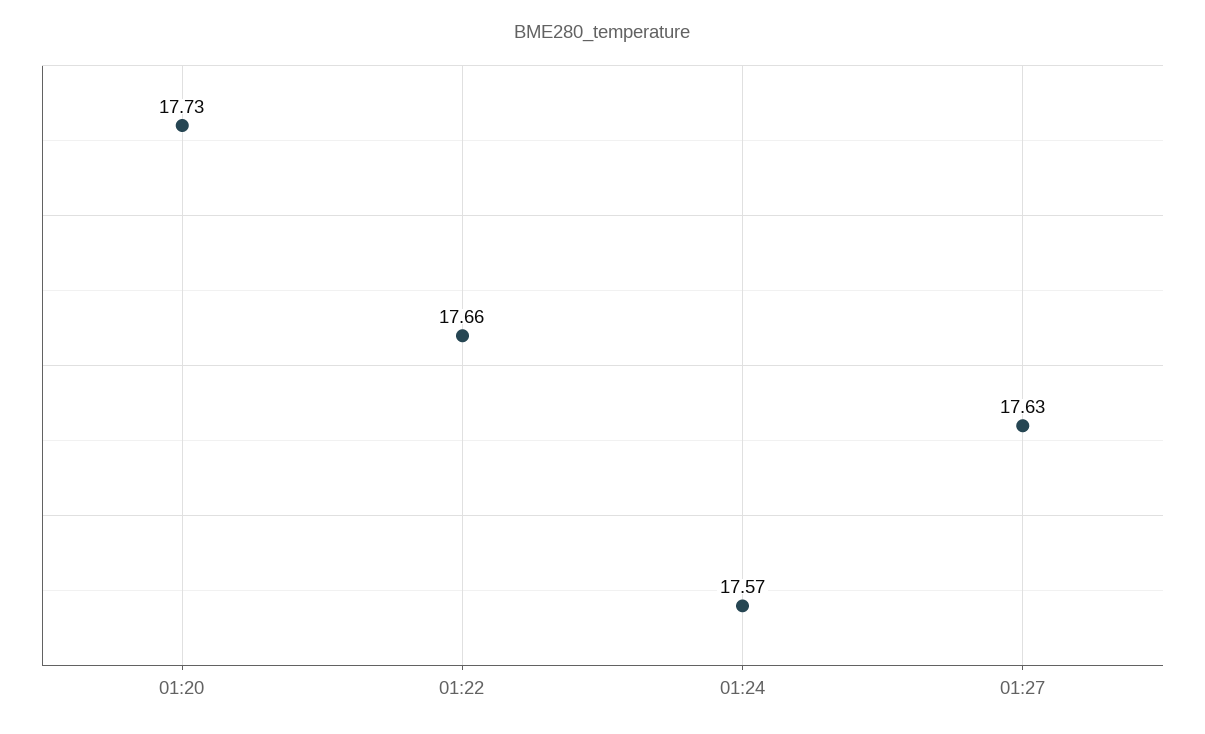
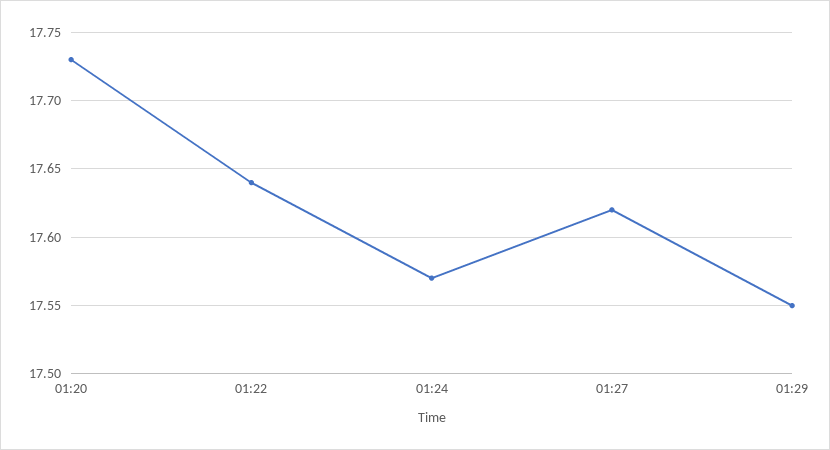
01:22: 17.66 -> 17.64
01:27: 17.63 -> 17.62
01:29: none -> 17.55

